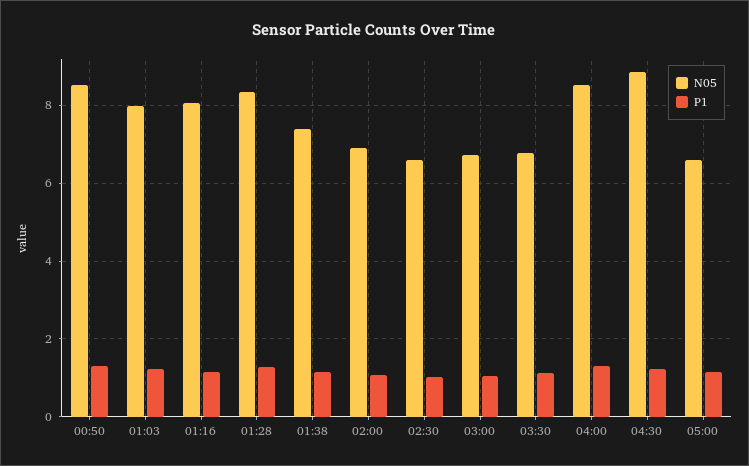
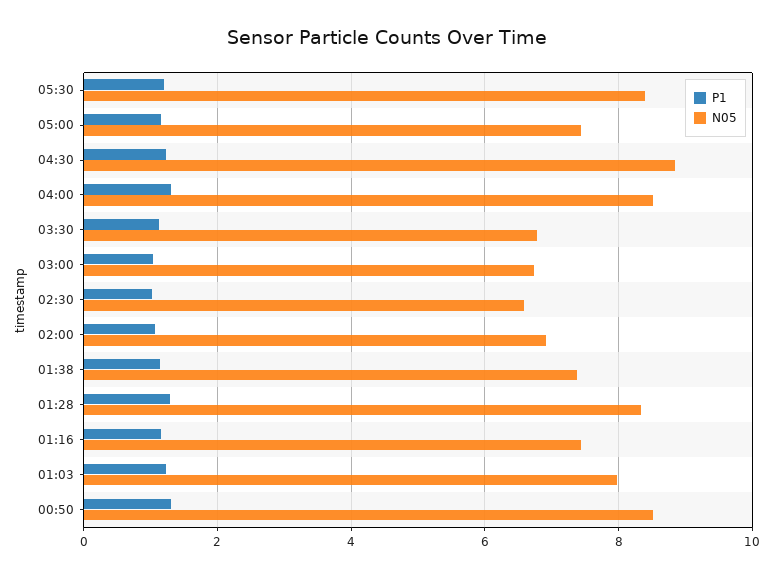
N05, 01:16: 8 -> 7.4
N05, 05:00: 6.6 -> 7.4
P1, 05:30: none -> 1.2
N05, 05:30: none -> 8.4

